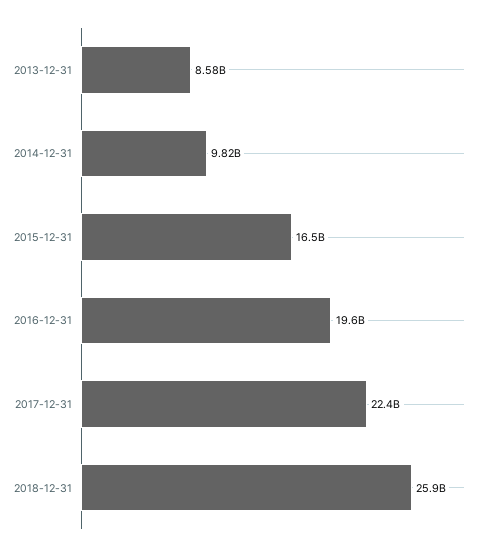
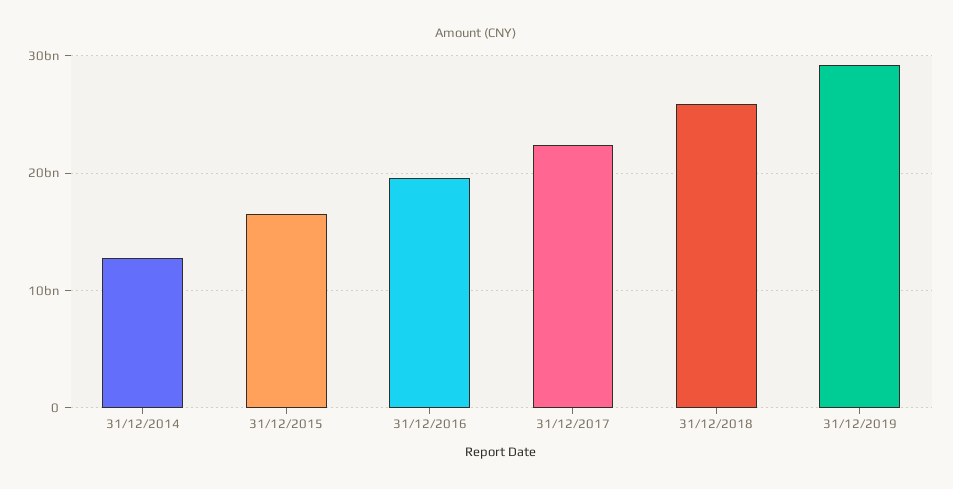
2013-12-31: 8580000000 -> none
2014-12-31: 9820000000 -> 13000000000
31/12/2019: none -> 29000000000

